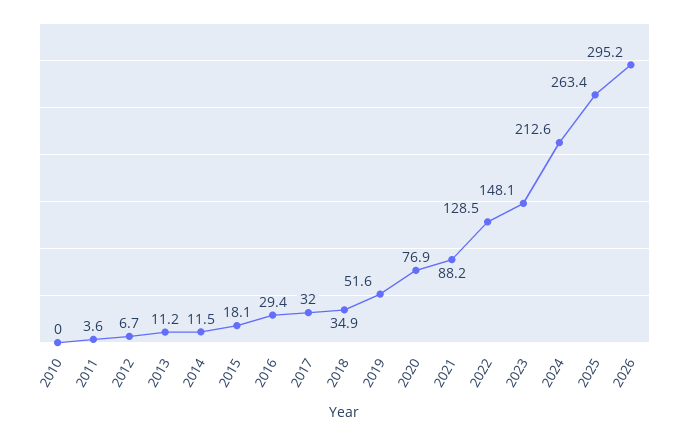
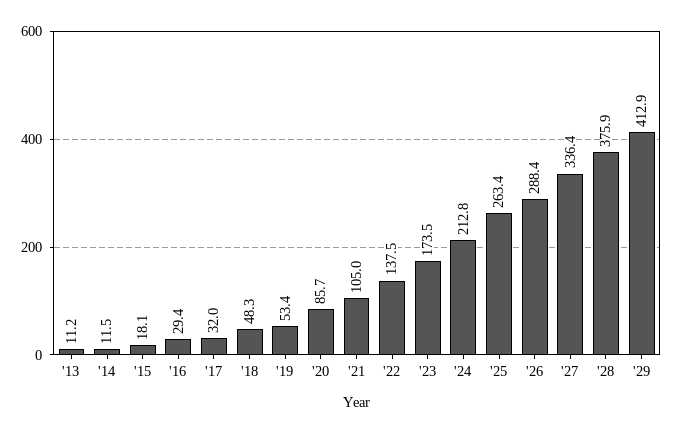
2010: 0 -> none
2011: 3.6 -> none
2012: 6.7 -> none
2018: 34.9 -> 48.3
2019: 51.6 -> 53.4
2020: 76.9 -> 85.7
2021: 88.2 -> 105
2022: 128.5 -> 137.5
2023: 148.1 -> 173.5
2024: 212.6 -> 212.8
2026: 295.2 -> 288.4
'27: none -> 336.4
'28: none -> 375.9
'29: none -> 412.9

